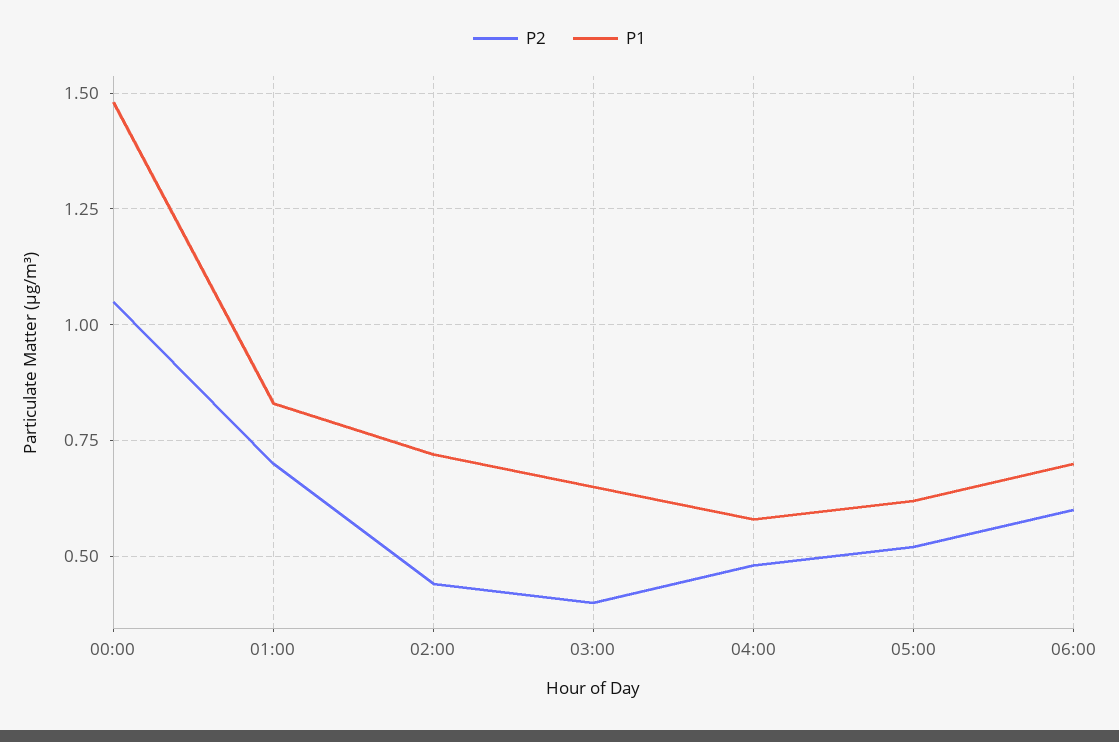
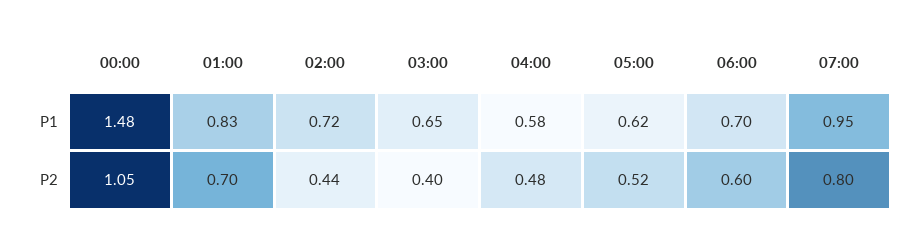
P1, 07:00: none -> 0.95
P2, 07:00: none -> 0.8

